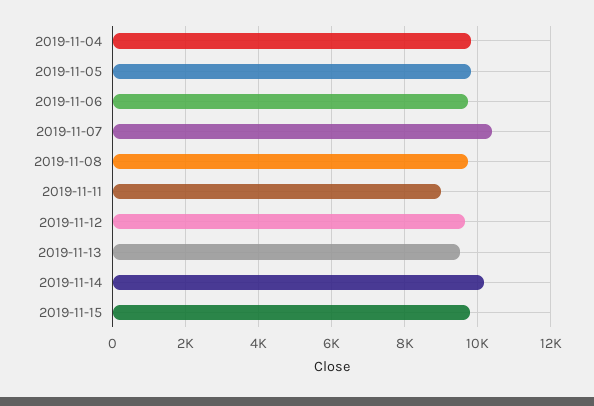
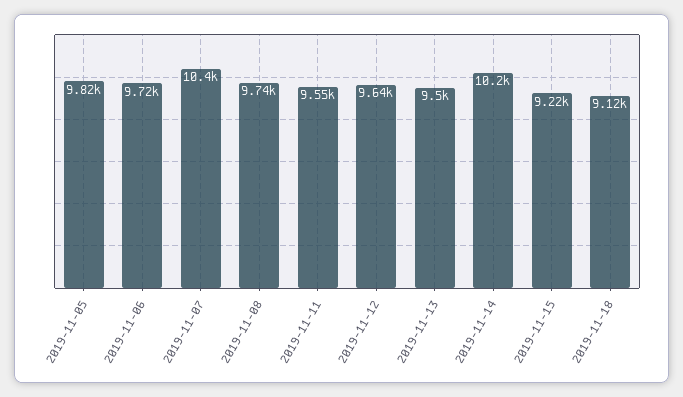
2019-11-04: 9800 -> none
2019-11-11: 9000 -> 9550
2019-11-15: 9800 -> 9220
2019-11-18: none -> 9120

